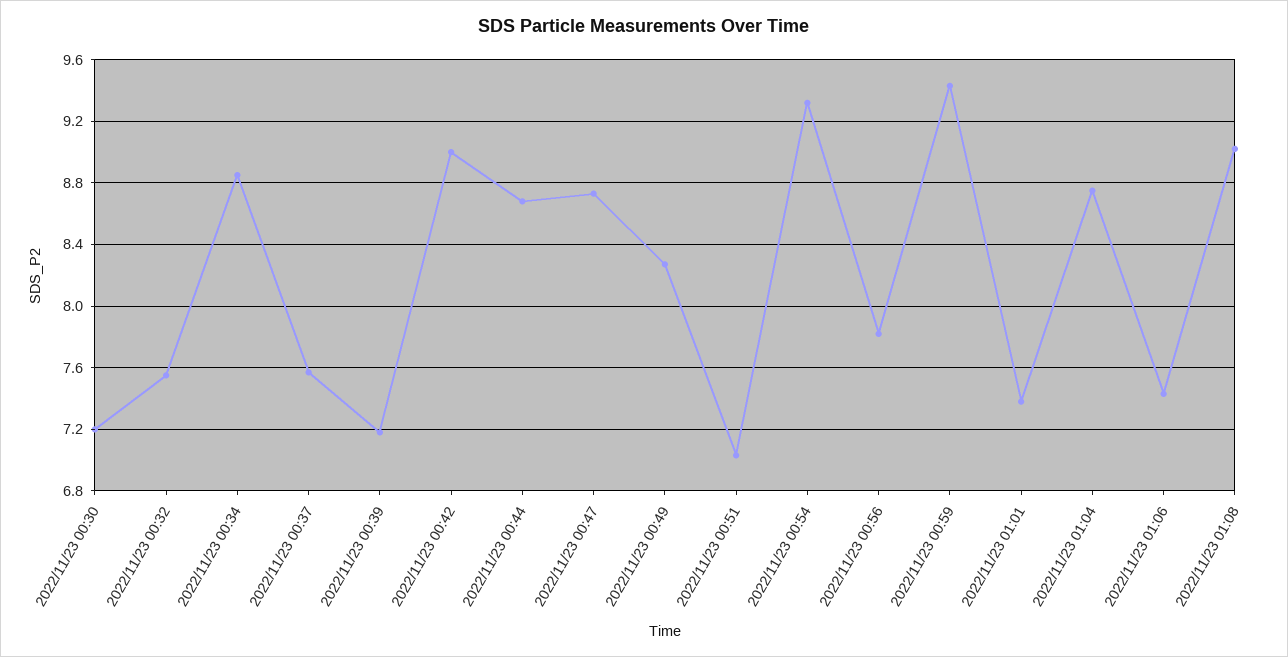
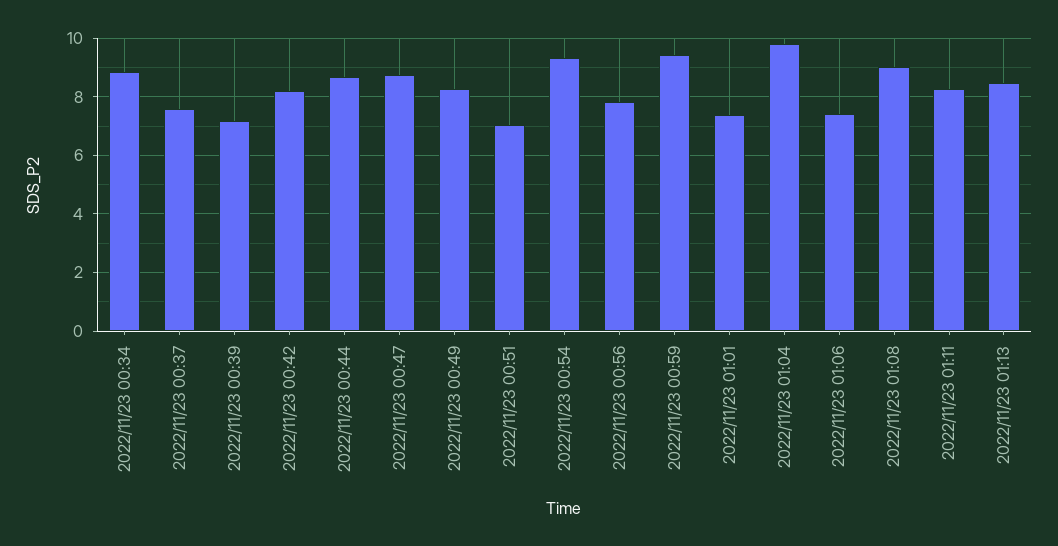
2022/11/23 00:30: 7.2 -> none
2022/11/23 00:32: 7.55 -> none
2022/11/23 00:42: 9 -> 8.25
2022/11/23 01:04: 8.75 -> 9.75
2022/11/23 01:11: none -> 8.25
2022/11/23 01:13: none -> 8.5

